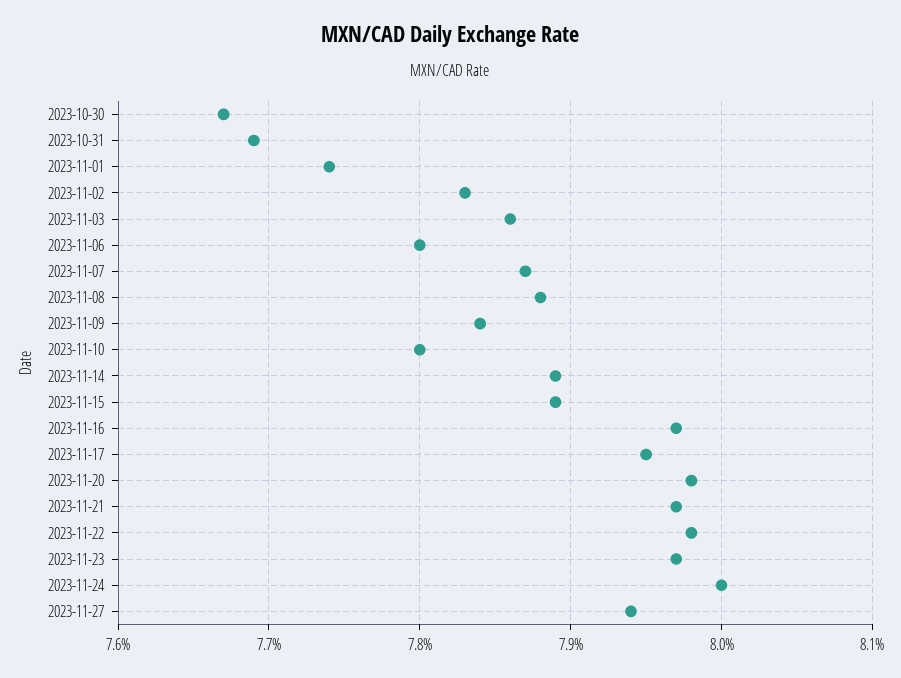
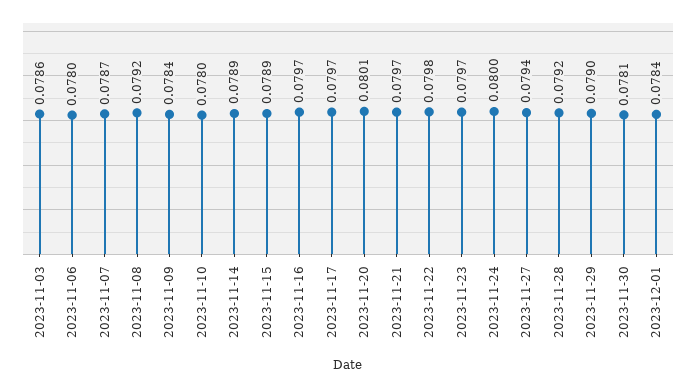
2023-10-30: 0.0767 -> none
2023-10-31: 0.0769 -> none
2023-11-01: 0.0774 -> none
2023-11-02: 0.0783 -> none
2023-11-08: 0.0788 -> 0.0792
2023-11-17: 0.0795 -> 0.0797
2023-11-20: 0.0798 -> 0.0801
2023-11-28: none -> 0.0792
2023-11-29: none -> 0.079
2023-11-30: none -> 0.0781
2023-12-01: none -> 0.0784

